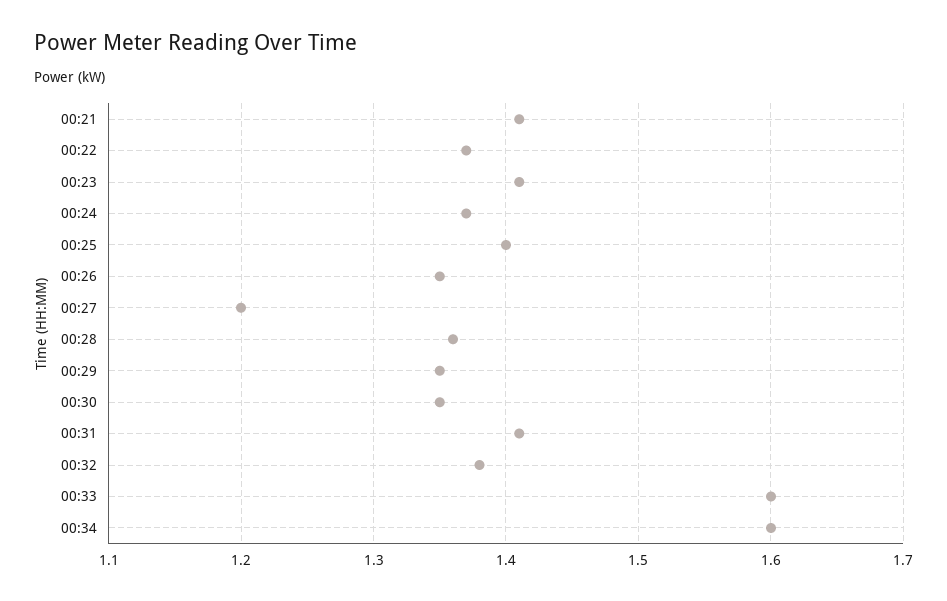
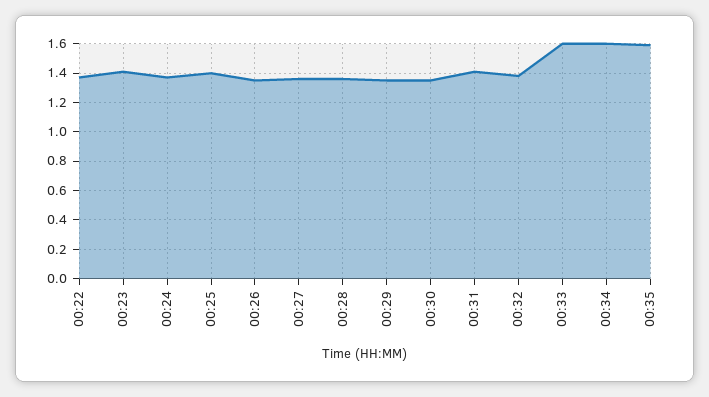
00:21: 1.41 -> none
00:27: 1.2 -> 1.35
00:35: none -> 1.6

